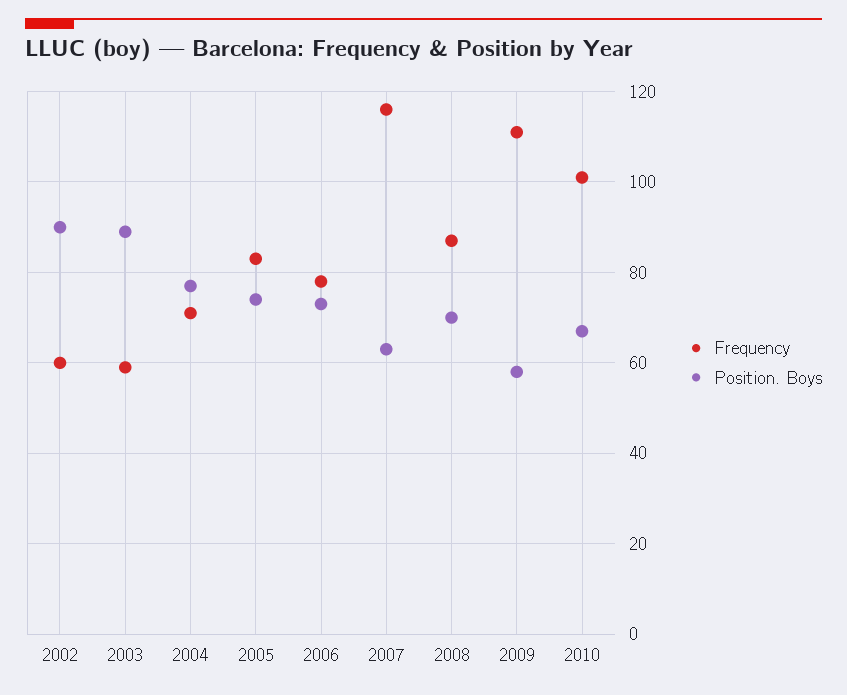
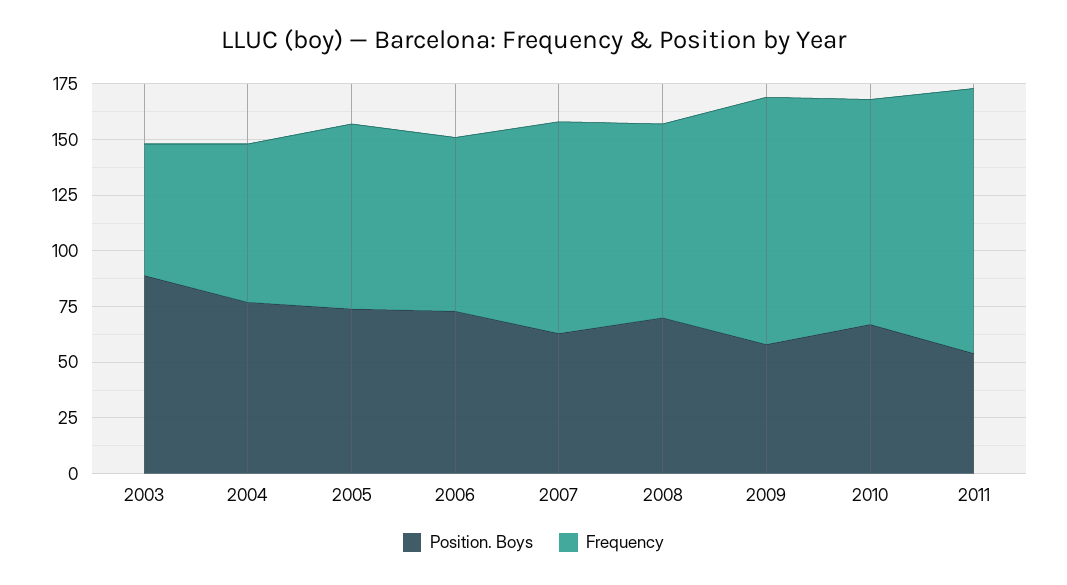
Frequency, 2002: 60 -> none
Position. Boys, 2002: 90 -> none
Frequency, 2007: 115 -> 95
Position. Boys, 2011: none -> 55
Frequency, 2011: none -> 120

